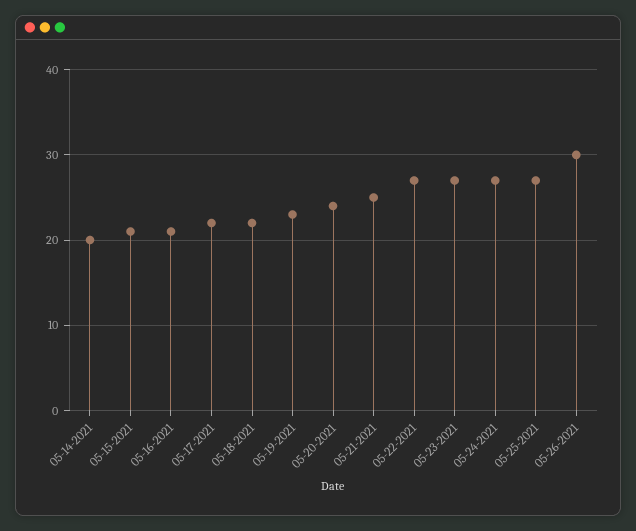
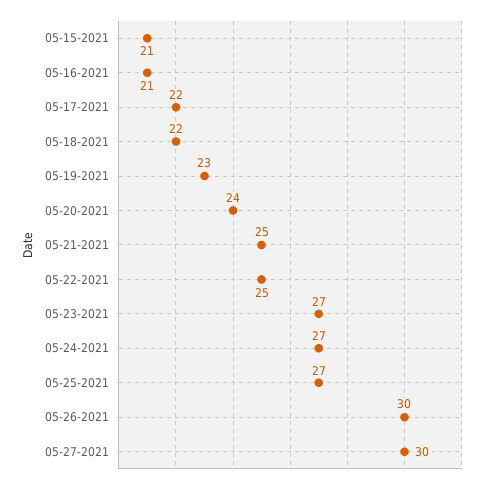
05-14-2021: 20 -> none
05-22-2021: 27 -> 25
05-27-2021: none -> 30

